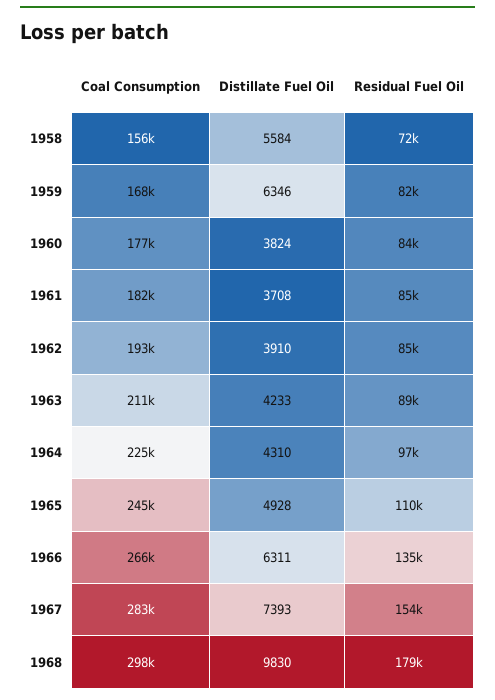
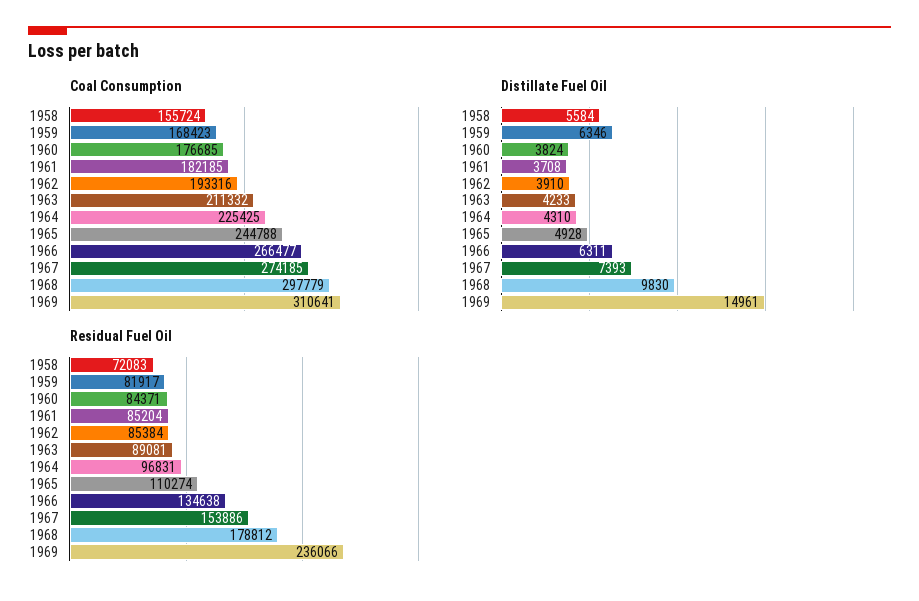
Coal Consumption, 1967: 283000 -> 274185
Coal Consumption, 1969: none -> 310641
Distillate Fuel Oil, 1969: none -> 14961
Residual Fuel Oil, 1969: none -> 236066

